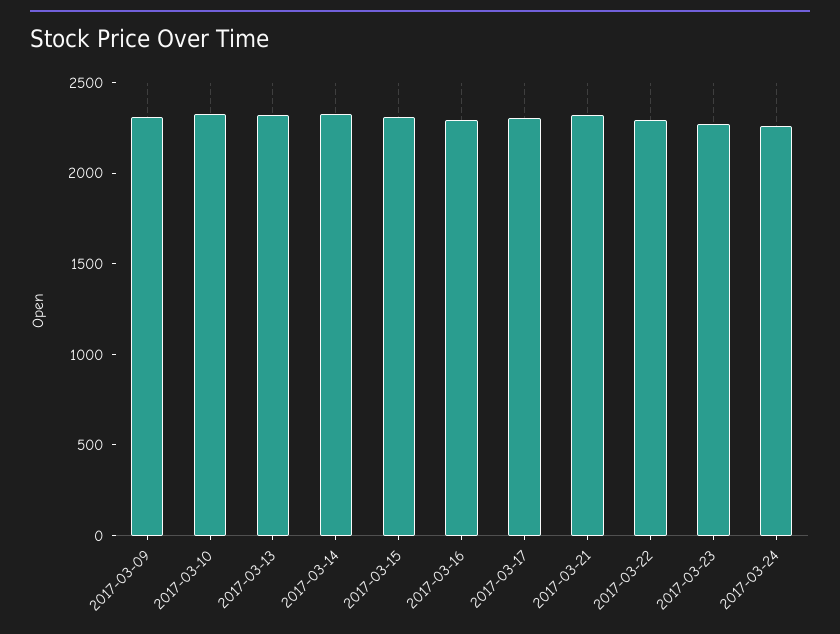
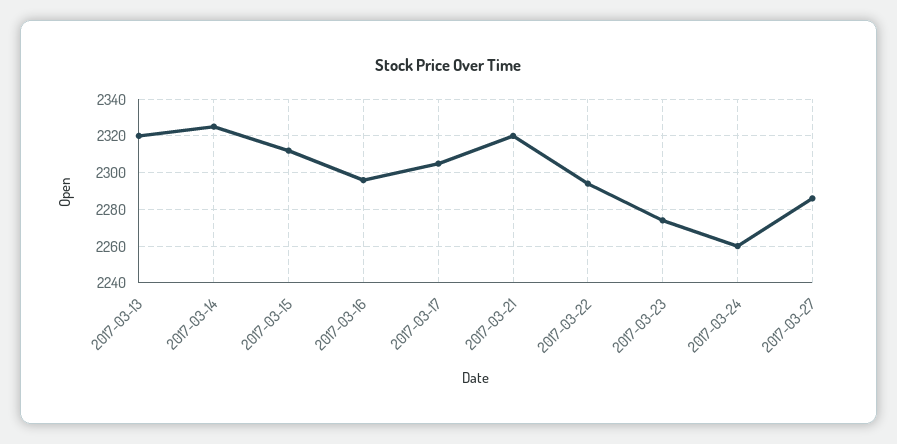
2017-03-09: 2300 -> none
2017-03-10: 2300 -> none
2017-03-27: none -> 2285

